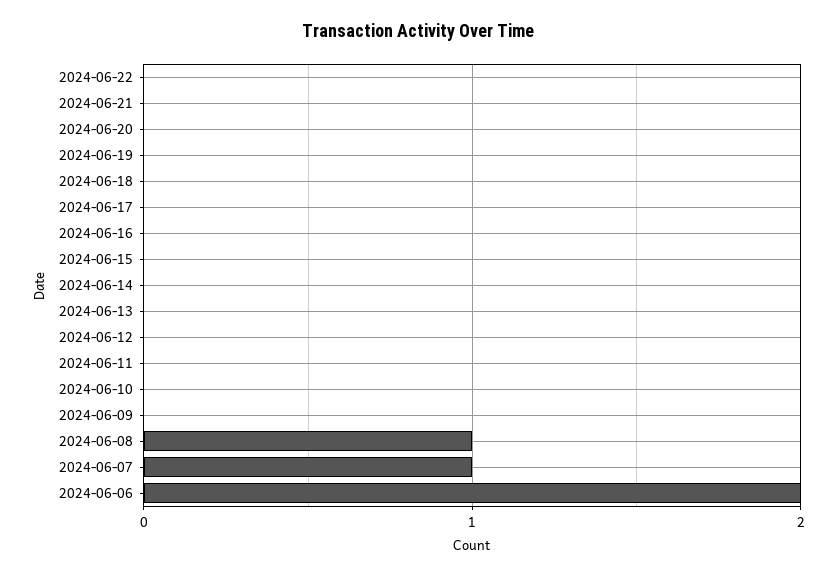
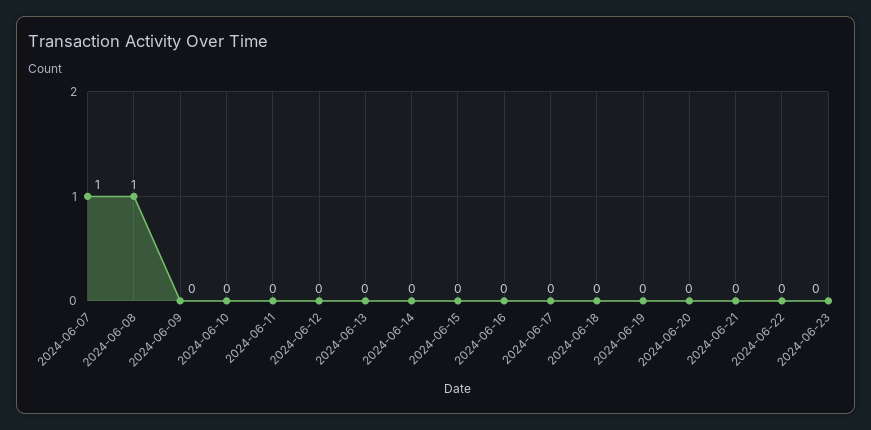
2024-06-06: 2 -> none
2024-06-23: none -> 0

